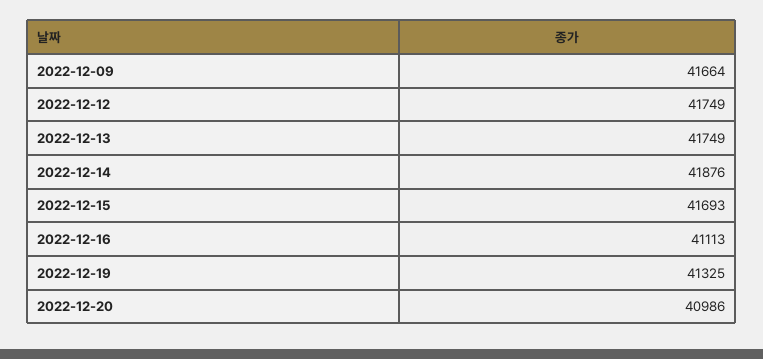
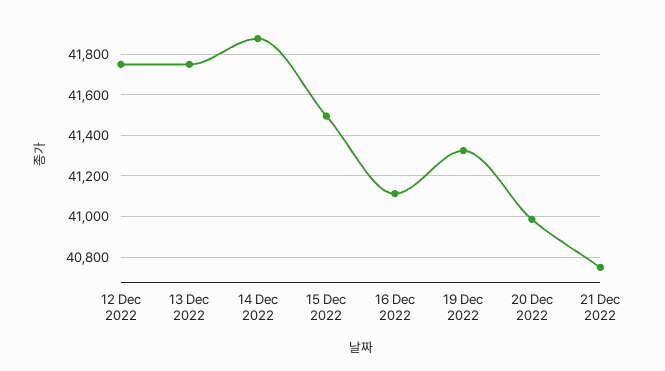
2022-12-09: 41664 -> none
2022-12-15: 41693 -> 41500
21 Dec 2022: none -> 40750

